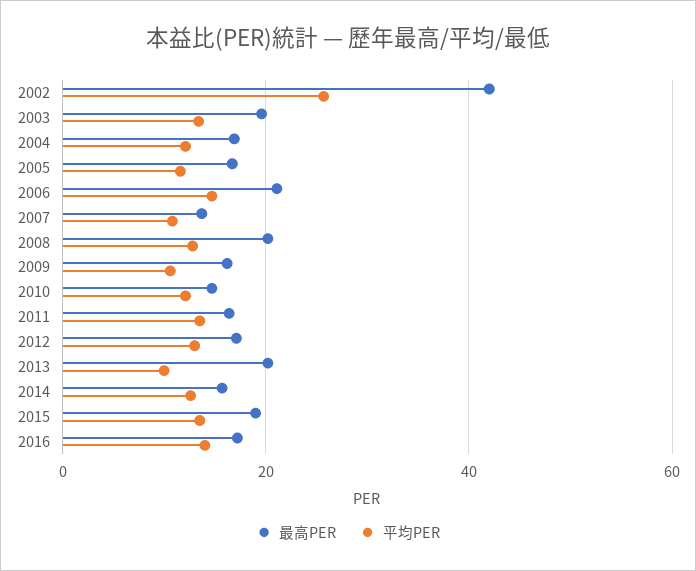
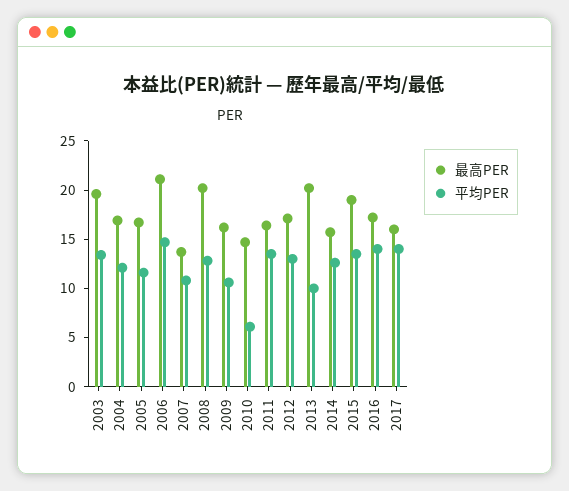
最高PER, 2002: 42 -> none
平均PER, 2002: 26 -> none
平均PER, 2010: 12 -> 6
最高PER, 2017: none -> 16
平均PER, 2017: none -> 14

